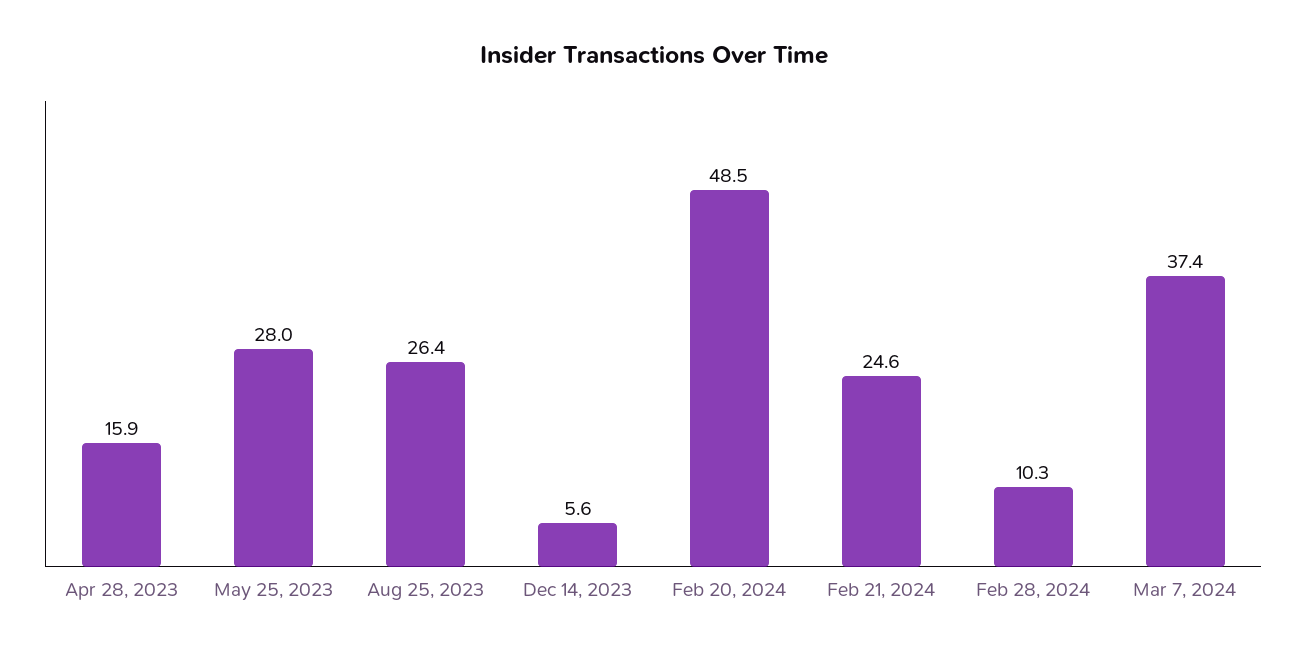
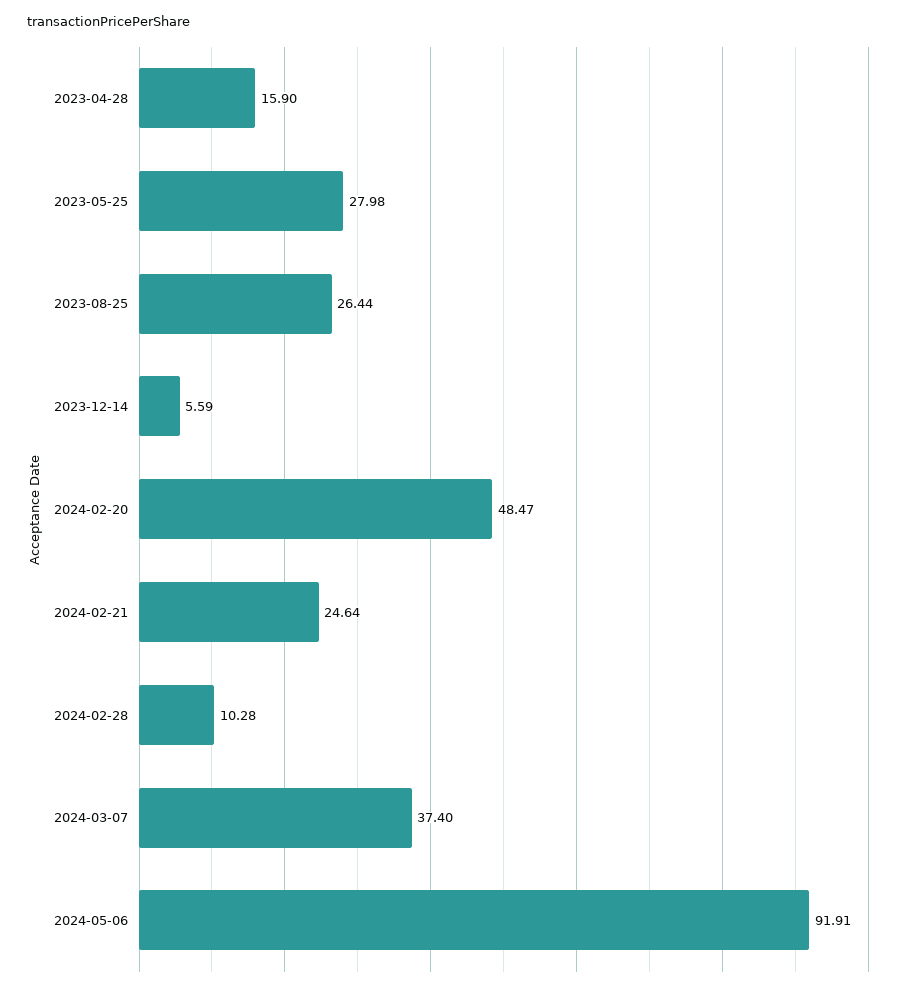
2024-05-06: none -> 91.91

